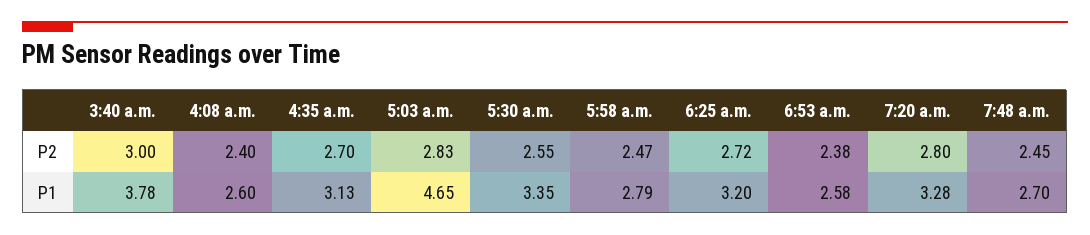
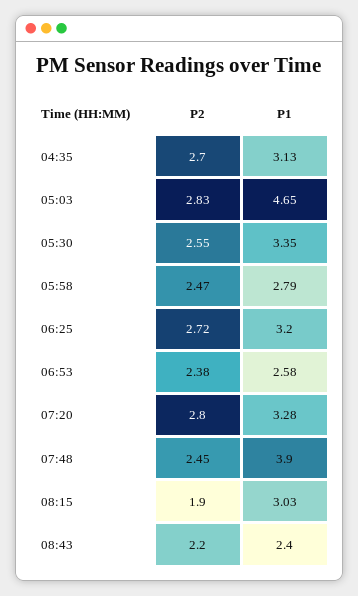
3:40 a.m., P2: 3 -> none
4:08 a.m., P2: 2.4 -> none
3:40 a.m., P1: 3.78 -> none
4:08 a.m., P1: 2.6 -> none
7:48 a.m., P1: 2.7 -> 3.9
08:15, P2: none -> 1.9
08:15, P1: none -> 3.03
08:43, P2: none -> 2.2
08:43, P1: none -> 2.4

